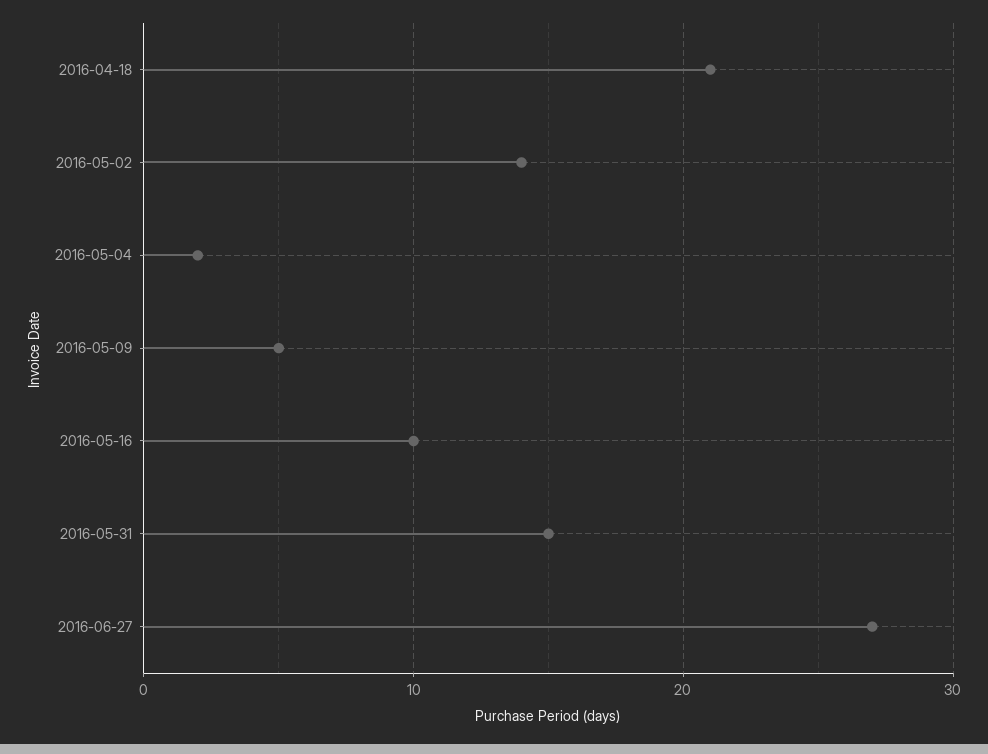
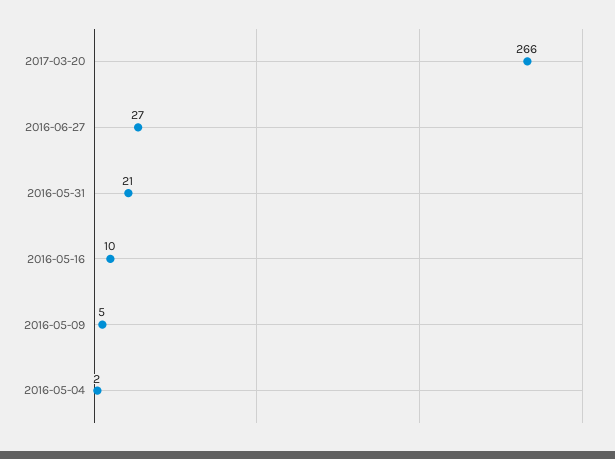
2016-04-18: 21 -> none
2016-05-02: 14 -> none
2016-05-31: 15 -> 21
2017-03-20: none -> 266

